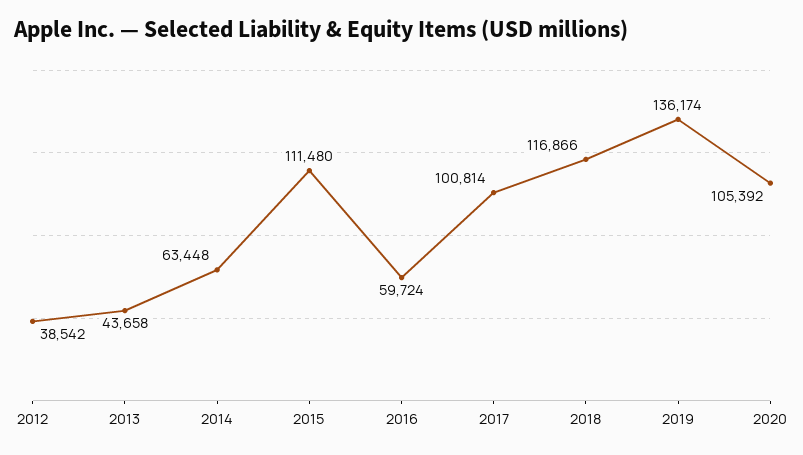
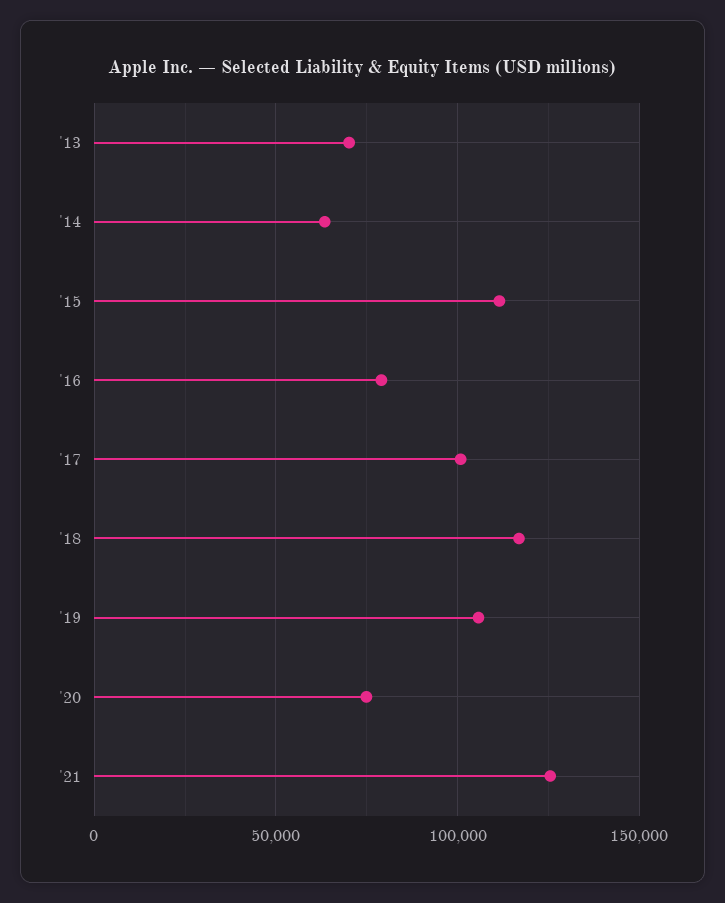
2012: 38542 -> none
2013: 43658 -> 70000
2016: 59724 -> 80000
2019: 136174 -> 105000
2020: 105392 -> 75000
'21: none -> 125000

